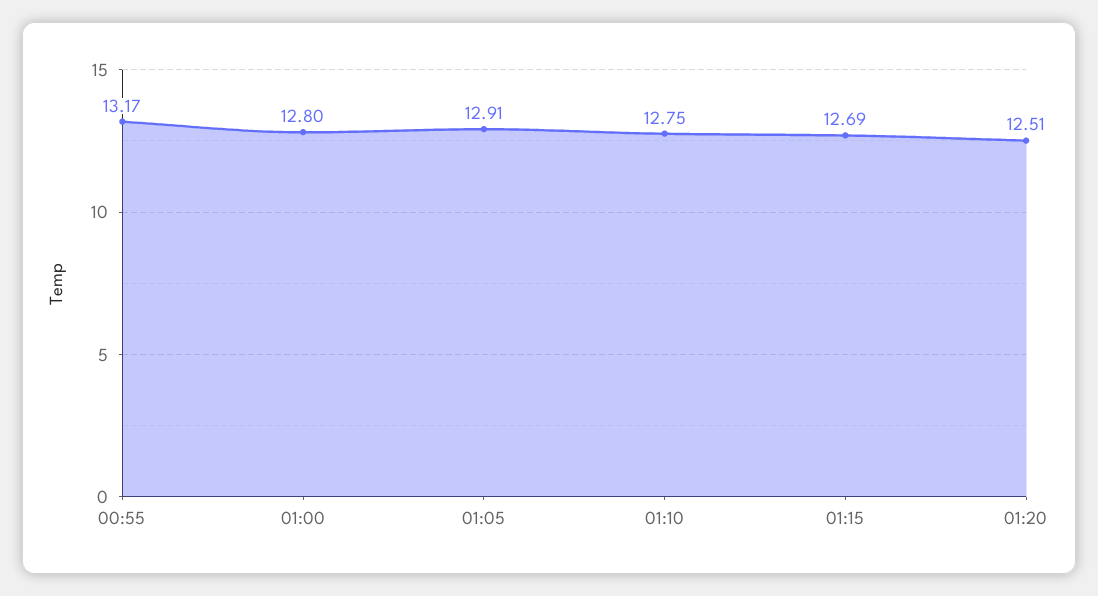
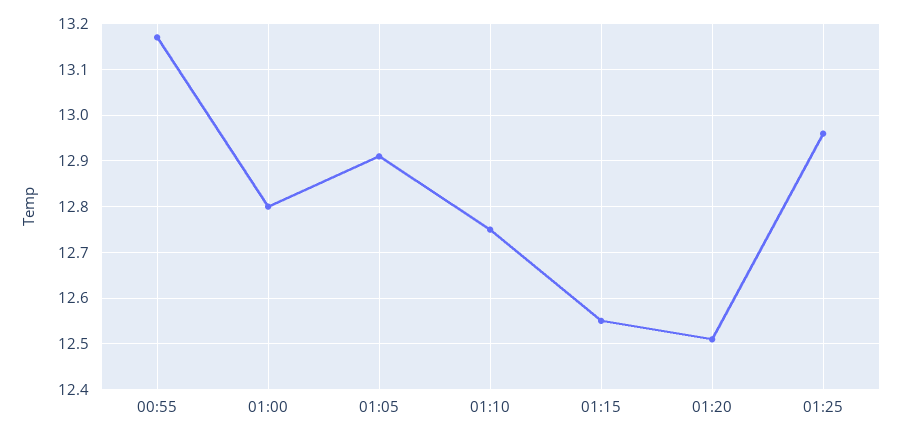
01:15: 12.69 -> 12.55
01:25: none -> 12.95

